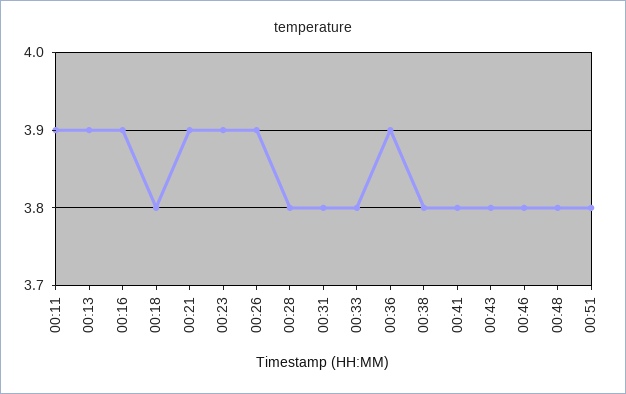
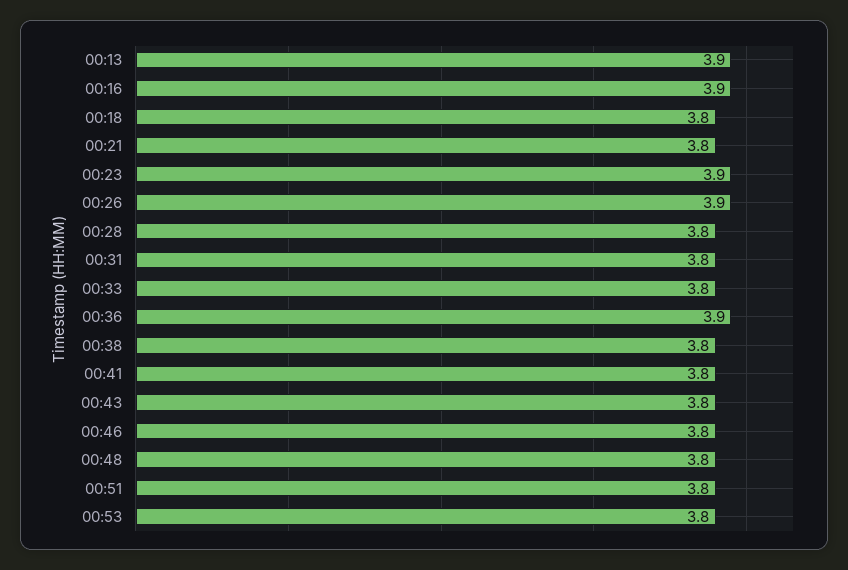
00:11: 3.9 -> none
00:21: 3.9 -> 3.8
00:53: none -> 3.8

